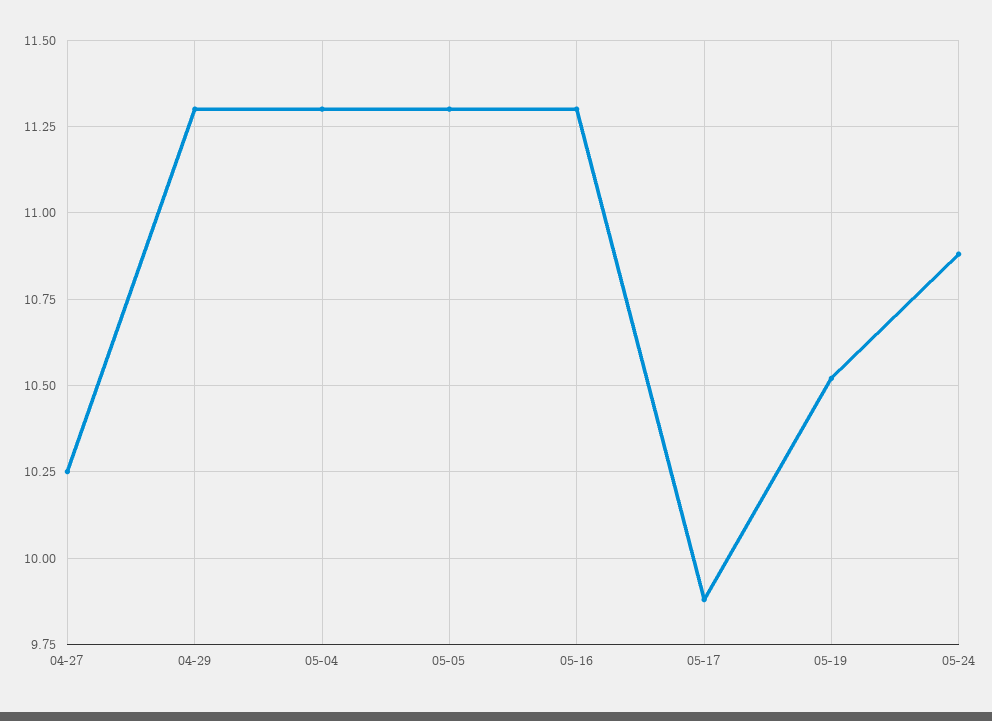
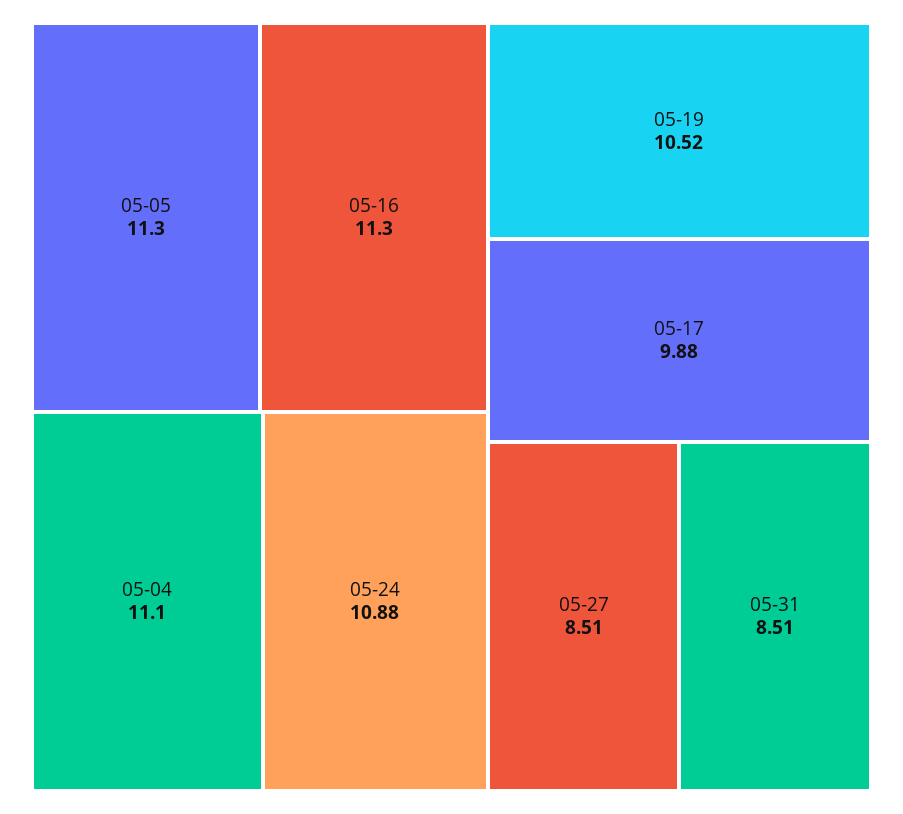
04-27: 10.25 -> none
04-29: 11.3 -> none
05-04: 11.3 -> 11.1
05-27: none -> 8.51
05-31: none -> 8.51

